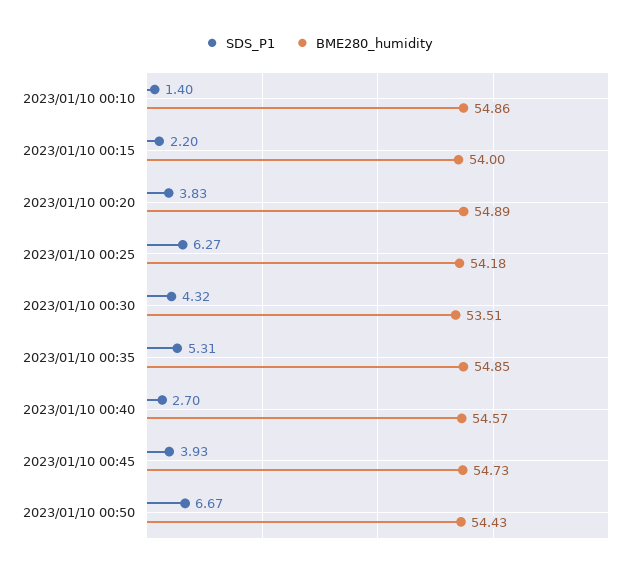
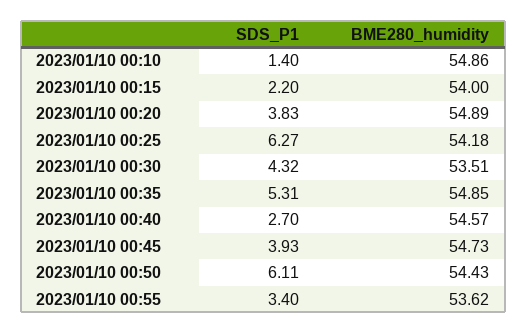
SDS_P1, 2023/01/10 00:50: 6.67 -> 6.11
SDS_P1, 2023/01/10 00:55: none -> 3.4
BME280_humidity, 2023/01/10 00:55: none -> 53.62

